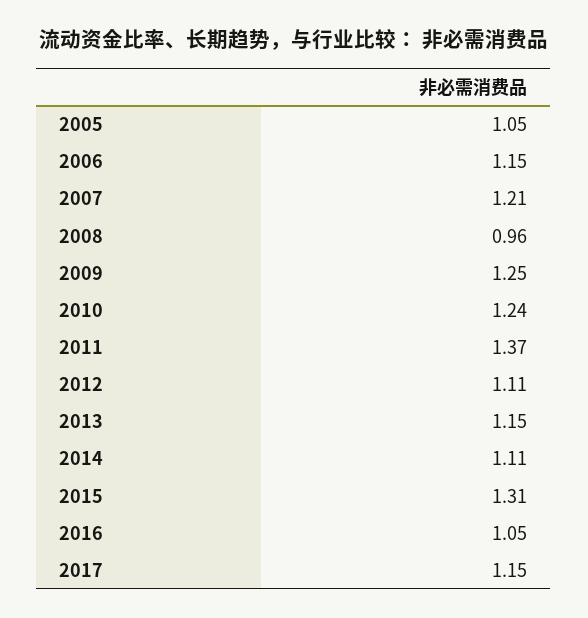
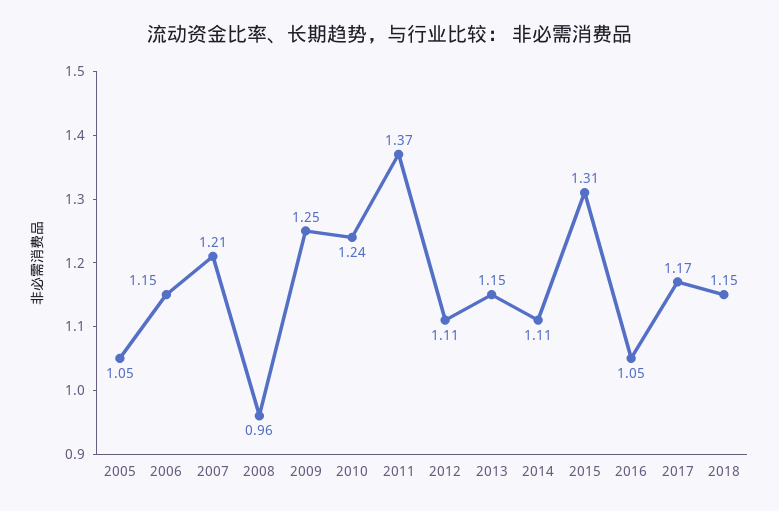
2017: 1.15 -> 1.17
2018: none -> 1.15

